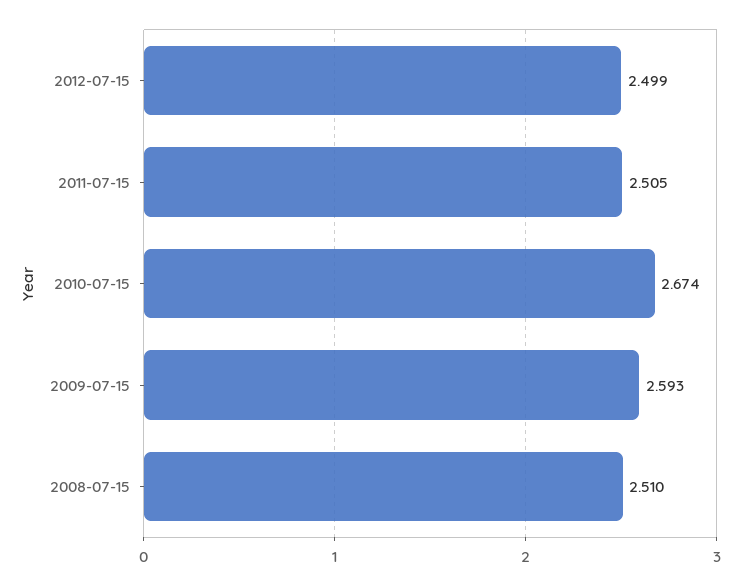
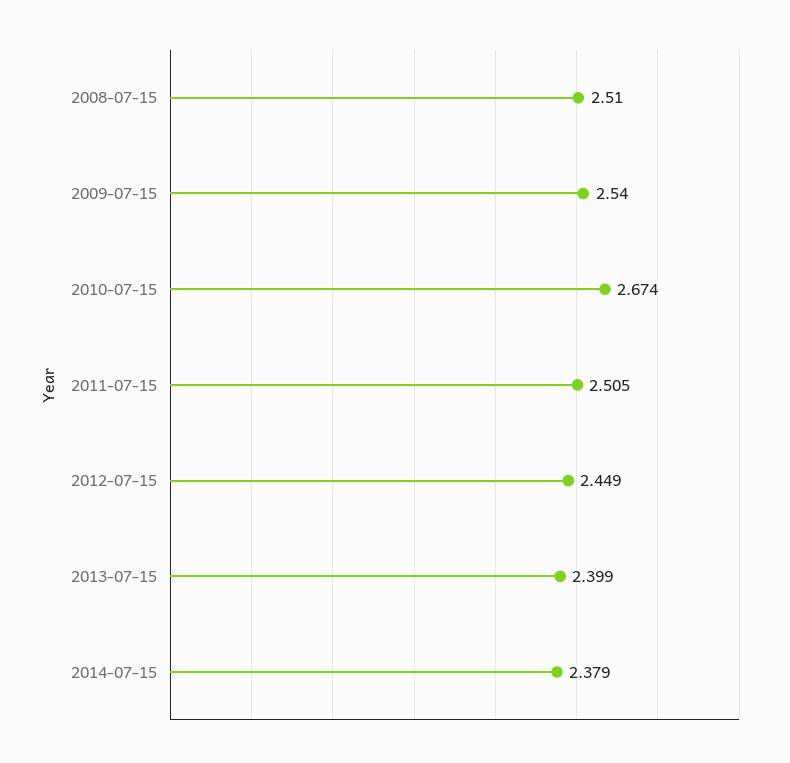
2012-07-15: 2.499 -> 2.449
2009-07-15: 2.593 -> 2.54
2013-07-15: none -> 2.399
2014-07-15: none -> 2.379

